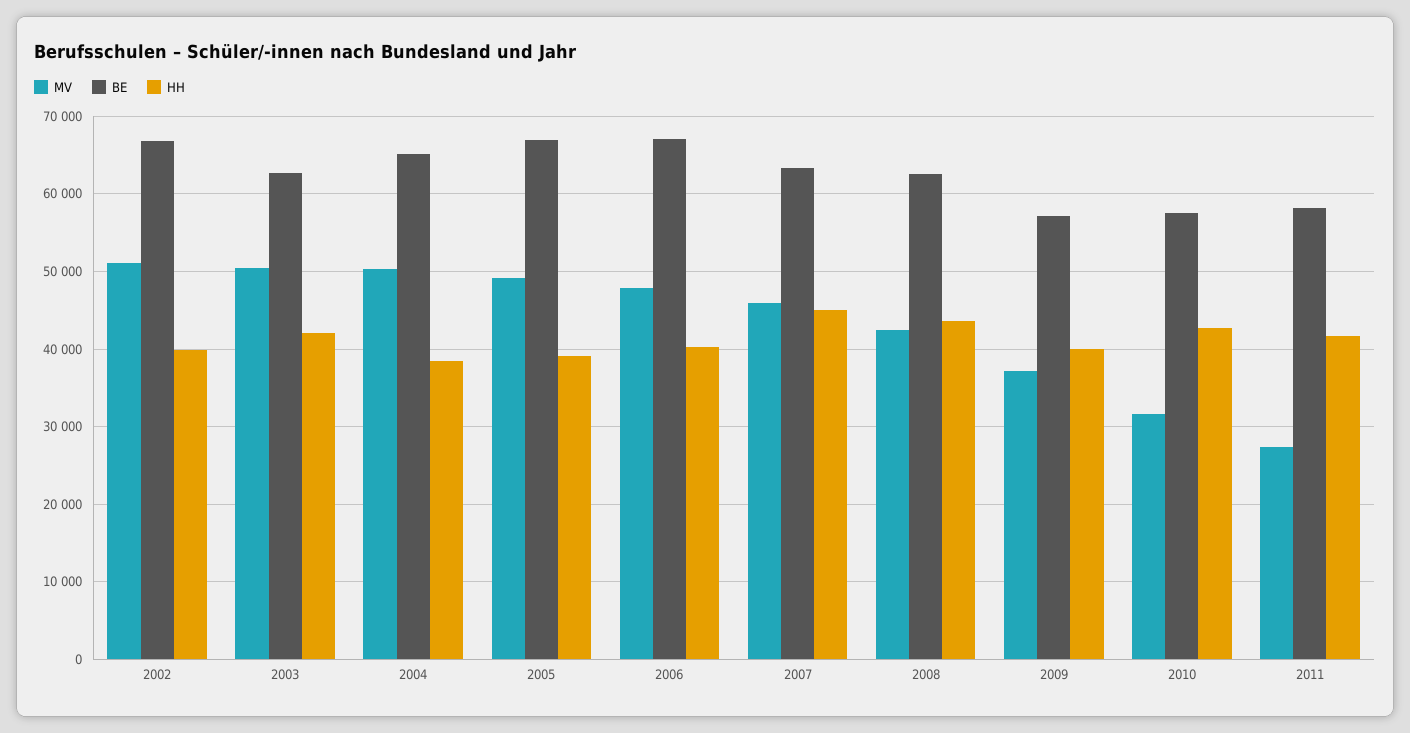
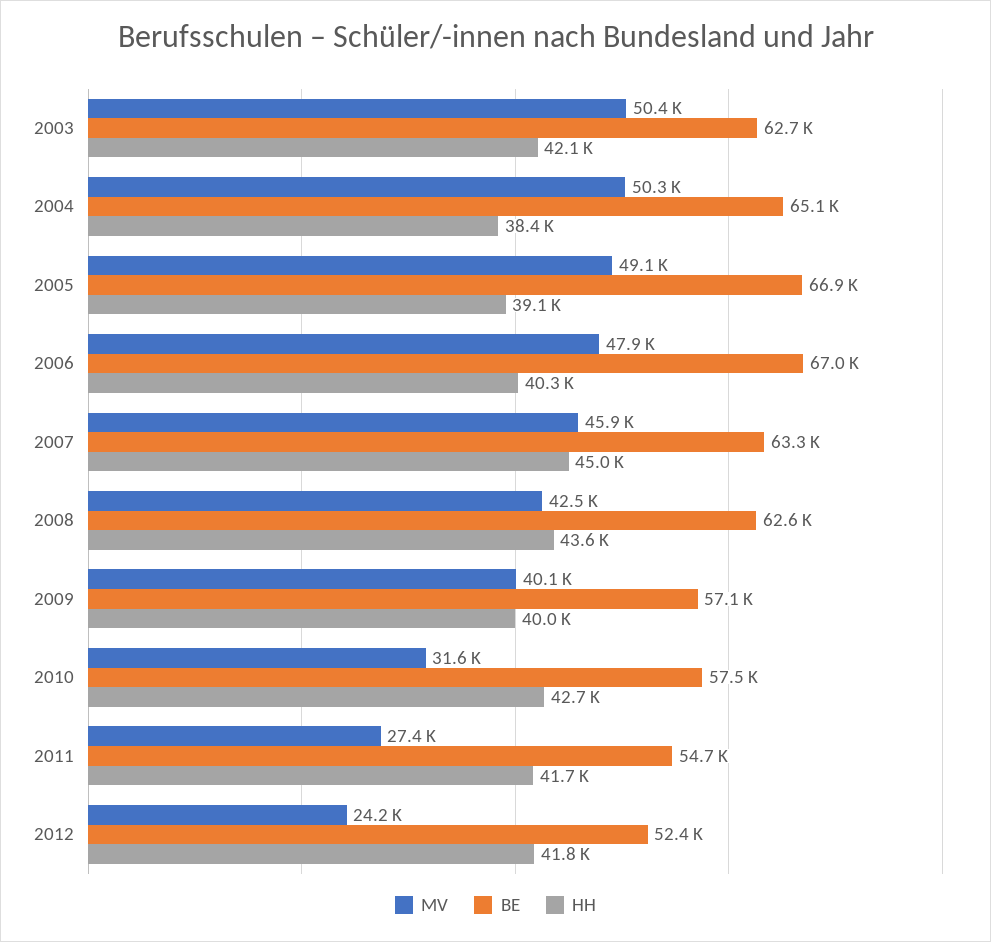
MV, 2002: 51000 -> none
BE, 2002: 67000 -> none
HH, 2002: 40000 -> none
MV, 2009: 37000 -> 40100
BE, 2011: 58000 -> 54700
MV, 2012: none -> 24200
BE, 2012: none -> 52400
HH, 2012: none -> 41800

